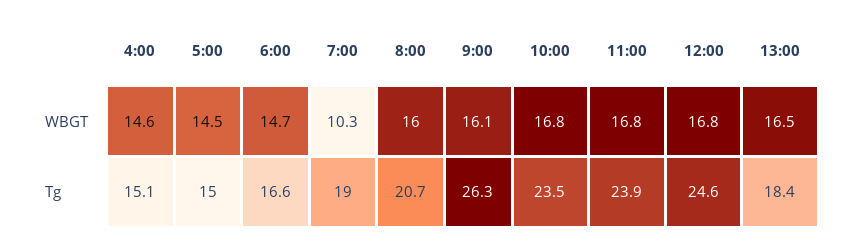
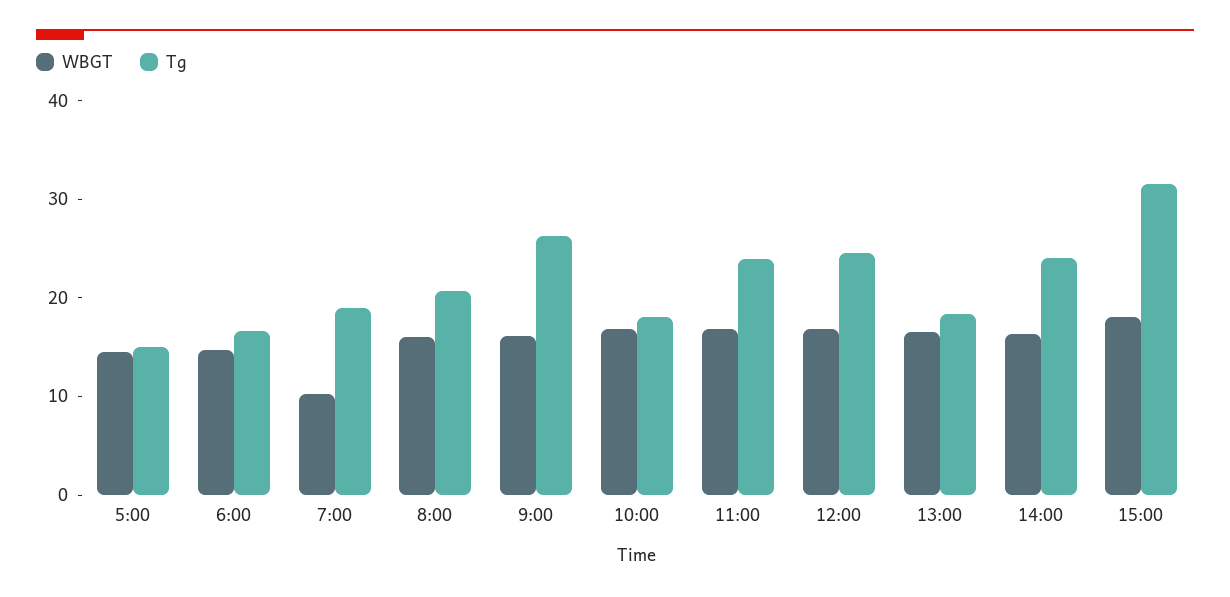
WBGT, 4:00: 14.6 -> none
Tg, 4:00: 15.1 -> none
Tg, 10:00: 23.5 -> 18
WBGT, 14:00: none -> 16
Tg, 14:00: none -> 24
WBGT, 15:00: none -> 18
Tg, 15:00: none -> 32

